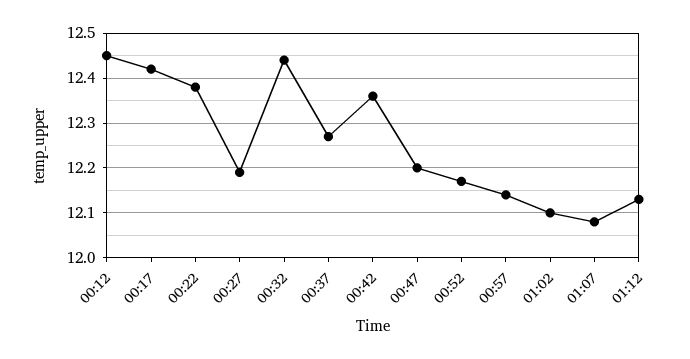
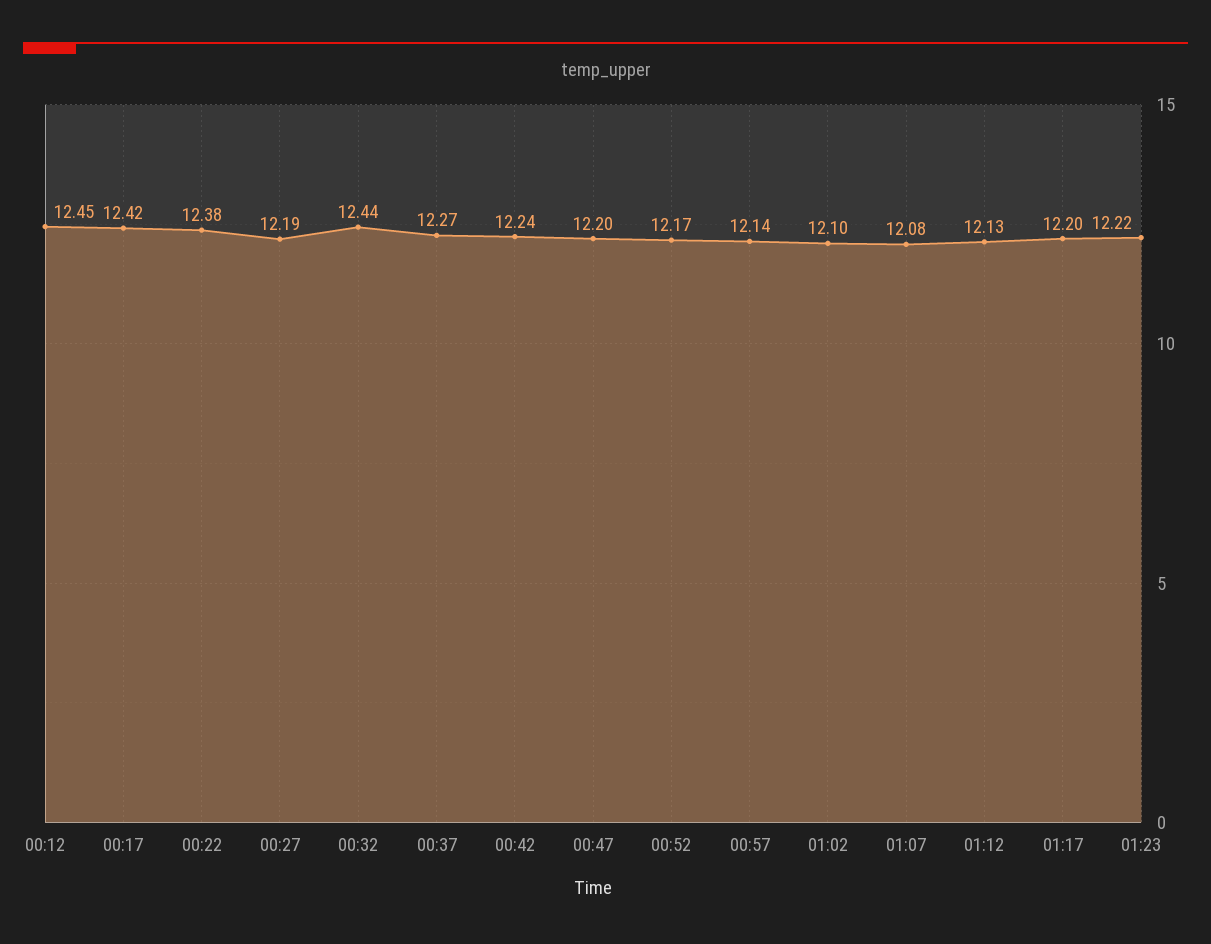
00:42: 12.35 -> 12.24
01:17: none -> 12.2
01:23: none -> 12.22

